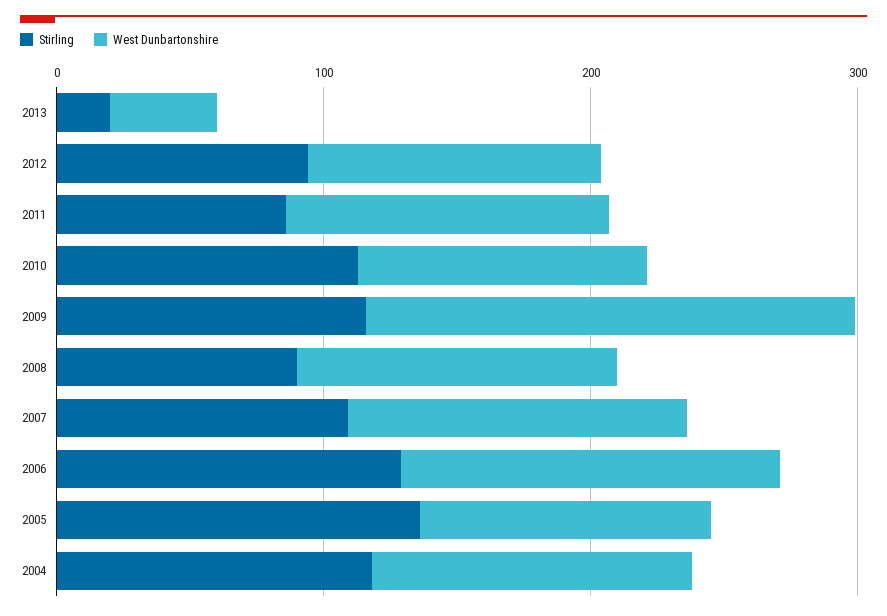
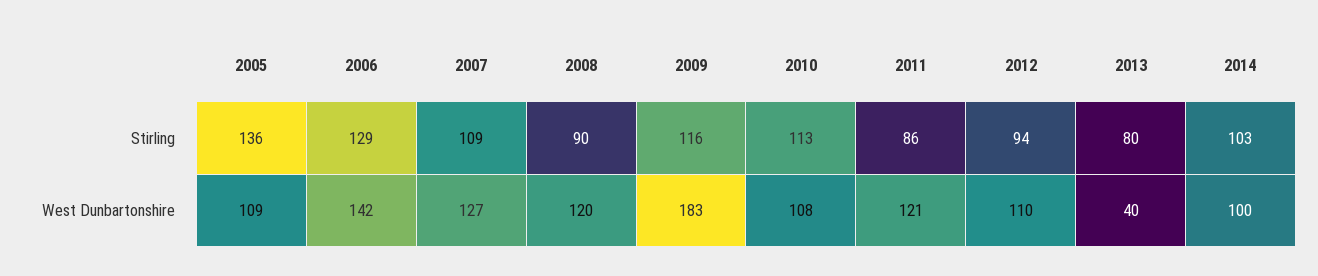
Stirling, 2013: 20 -> 80
Stirling, 2004: 120 -> none
West Dunbartonshire, 2004: 120 -> none
Stirling, 2014: none -> 103
West Dunbartonshire, 2014: none -> 100

